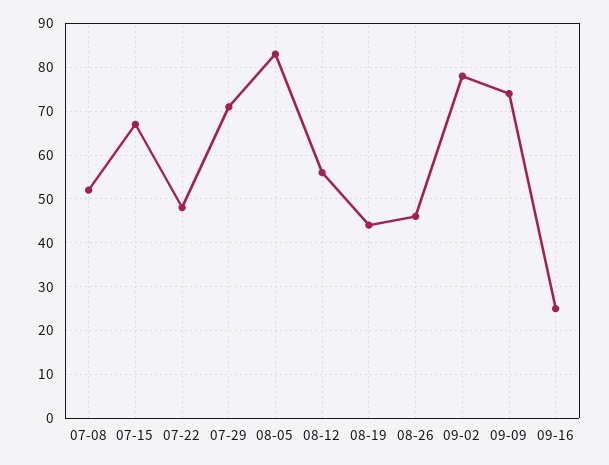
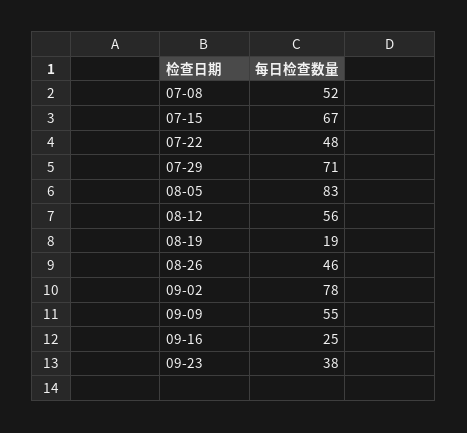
08-19: 45 -> 19
09-09: 75 -> 55
09-23: none -> 38

